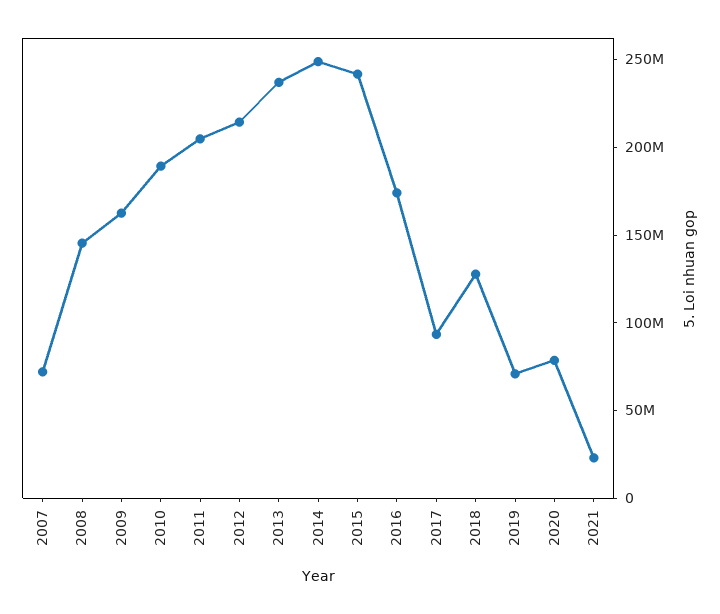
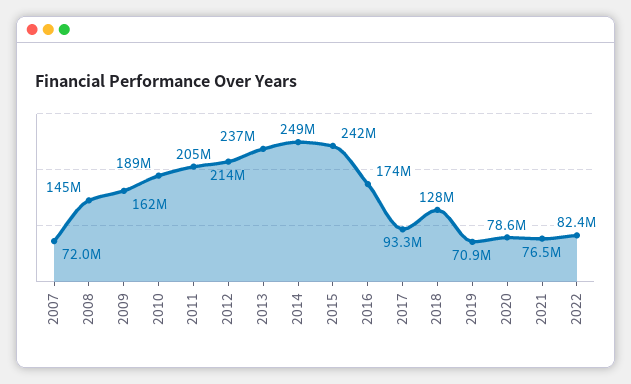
2021: 20000000 -> 76500000
2022: none -> 82400000

